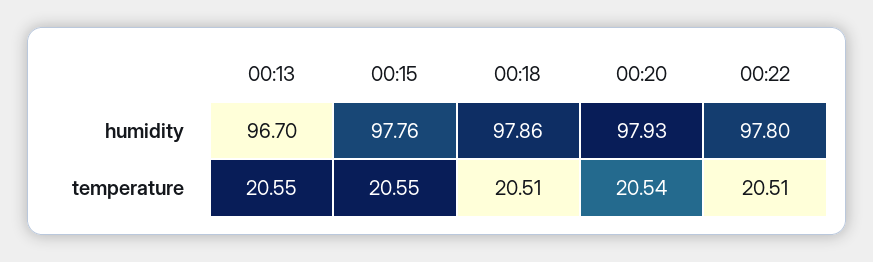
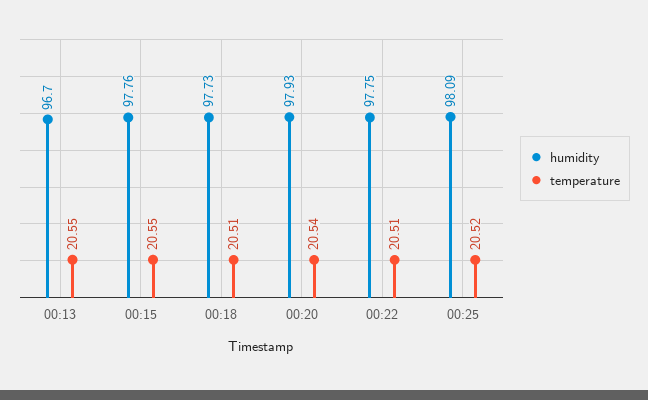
humidity, 00:18: 97.86 -> 97.73
humidity, 00:22: 97.8 -> 97.75
humidity, 00:25: none -> 98.09
temperature, 00:25: none -> 20.52

